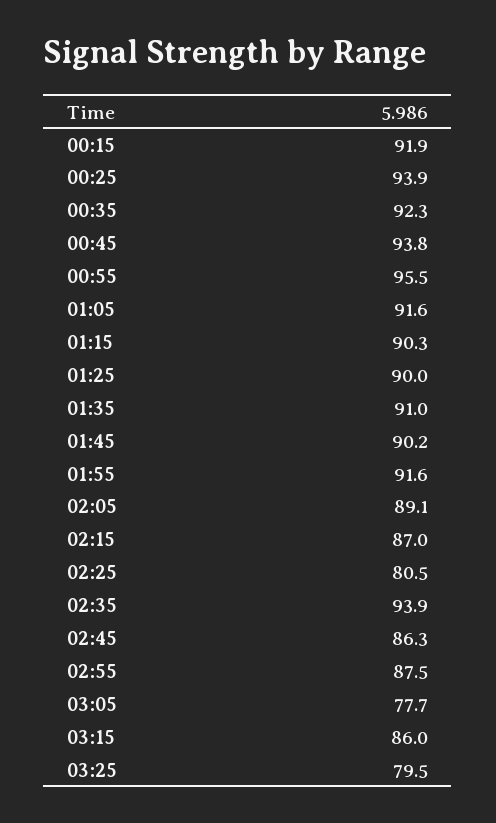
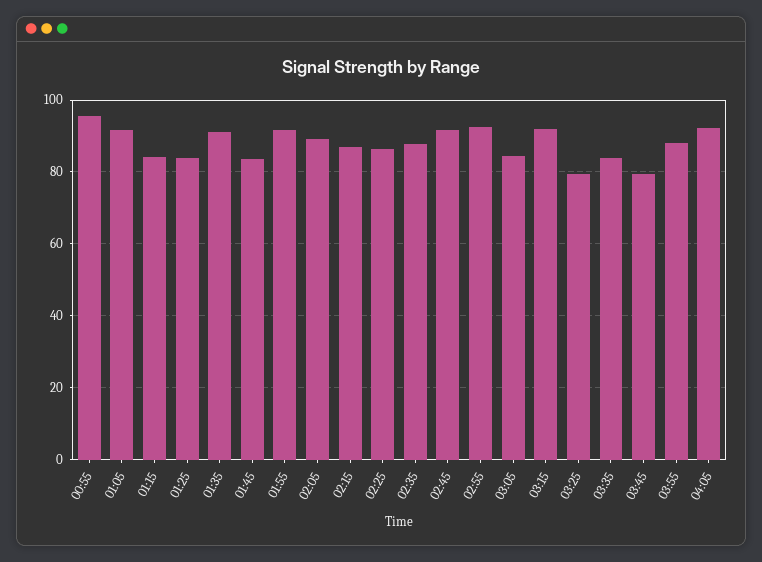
00:15: 91.9 -> none
00:25: 93.9 -> none
00:35: 92.3 -> none
00:45: 93.8 -> none
01:15: 90.3 -> 84
01:25: 90 -> 84
01:45: 90.2 -> 84
02:25: 80.5 -> 86
02:35: 93.9 -> 88
02:45: 86.3 -> 92
02:55: 87.5 -> 92
03:05: 77.7 -> 84
03:15: 86 -> 92
03:35: none -> 84
03:45: none -> 80
03:55: none -> 88
04:05: none -> 92

